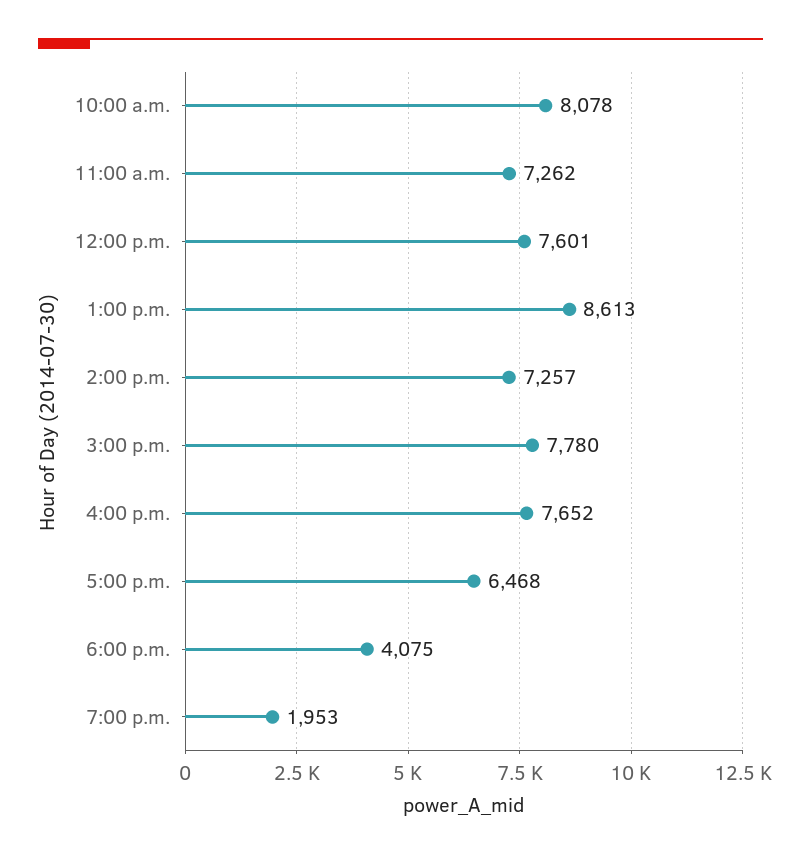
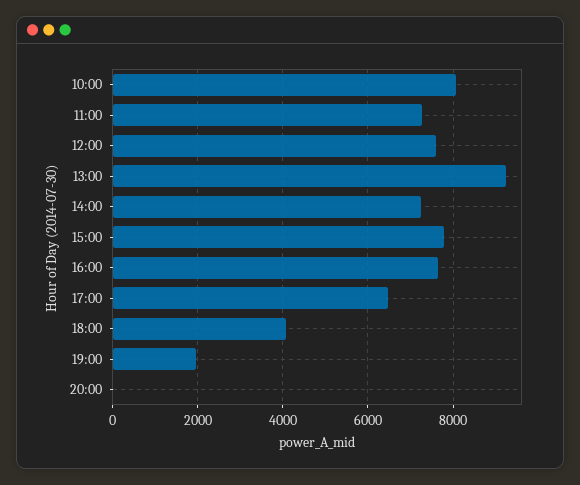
1:00 p.m.: 8613 -> 9200
20:00: none -> 0

